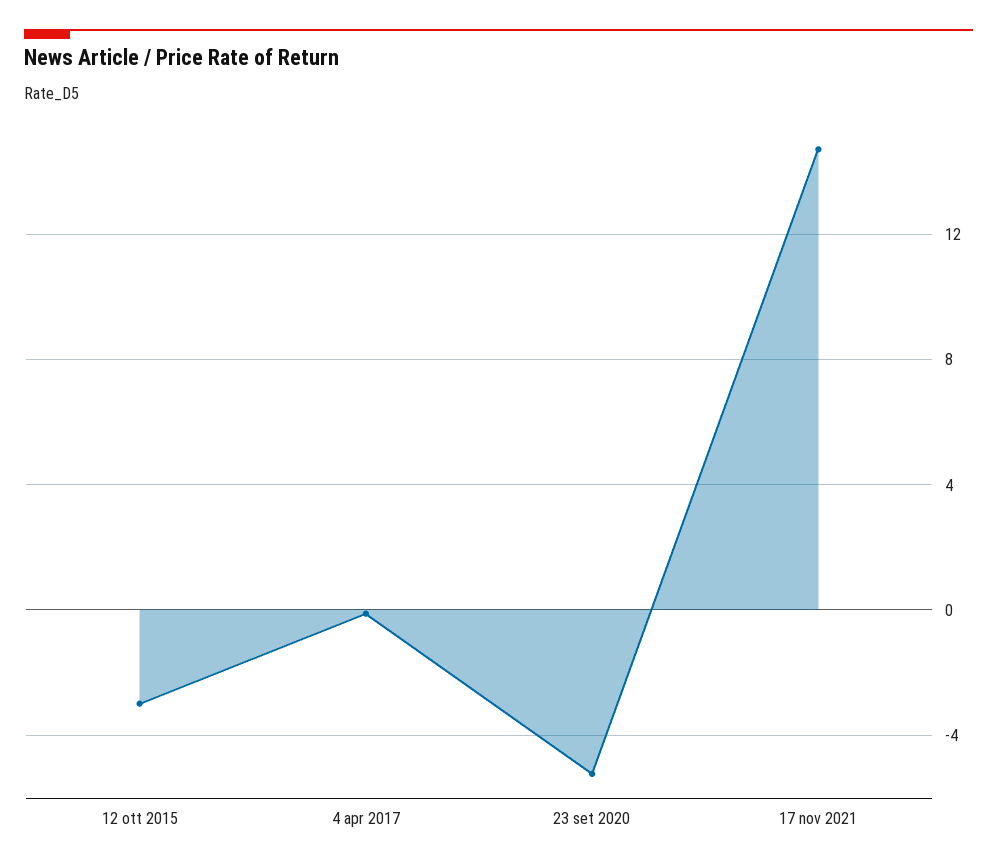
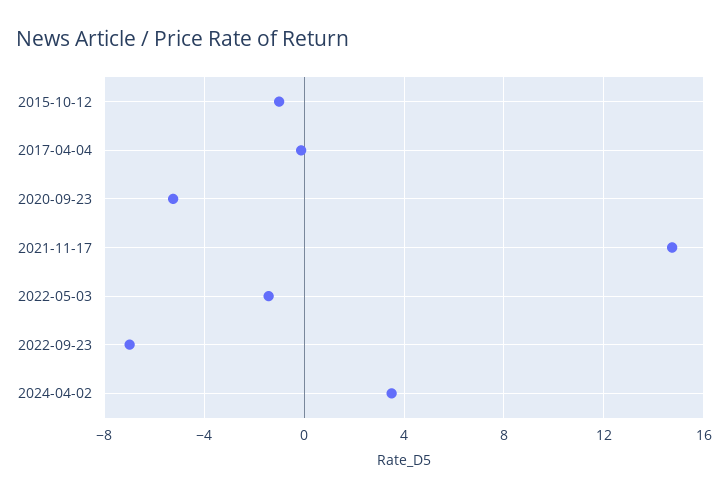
12 ott 2015: -3 -> -1
2022-05-03: none -> -1.5
2022-09-23: none -> -7
2024-04-02: none -> 3.5

